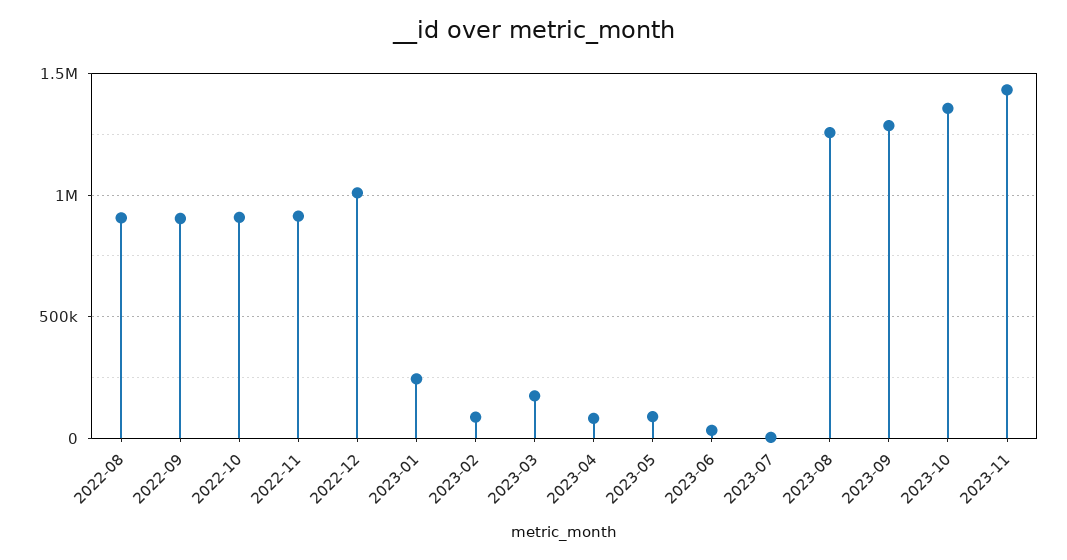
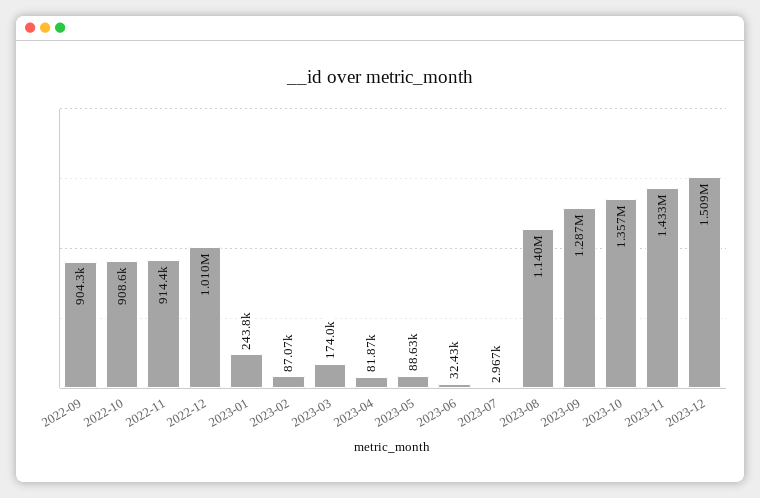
2022-08: 900000 -> none
2023-08: 1250000 -> 1140000
2023-12: none -> 1509000

